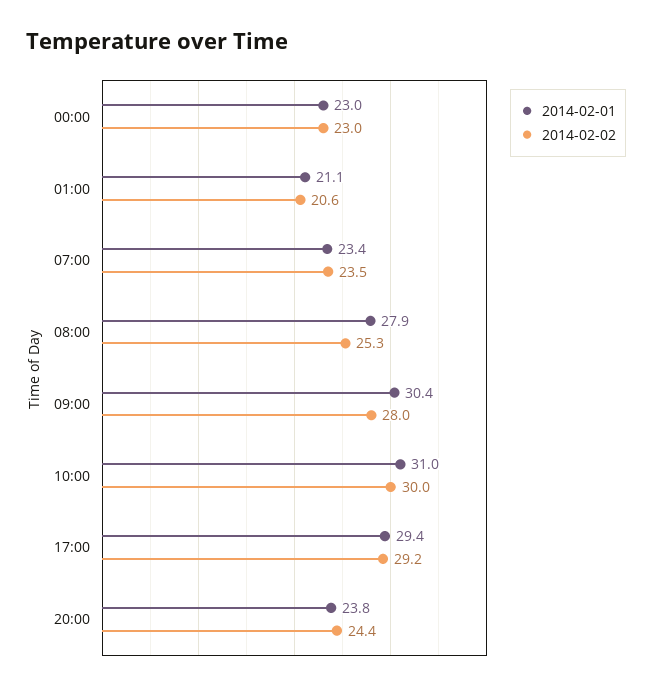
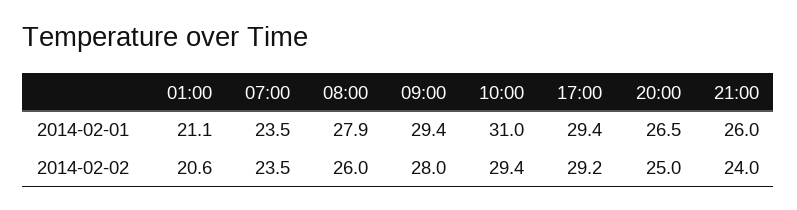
2014-02-01, 00:00: 23 -> none
2014-02-02, 00:00: 23 -> none
2014-02-01, 07:00: 23.4 -> 23.5
2014-02-02, 08:00: 25.3 -> 26
2014-02-01, 09:00: 30.4 -> 29.4
2014-02-02, 10:00: 30 -> 29.4
2014-02-01, 20:00: 23.8 -> 26.5
2014-02-02, 20:00: 24.4 -> 25
2014-02-01, 21:00: none -> 26
2014-02-02, 21:00: none -> 24

